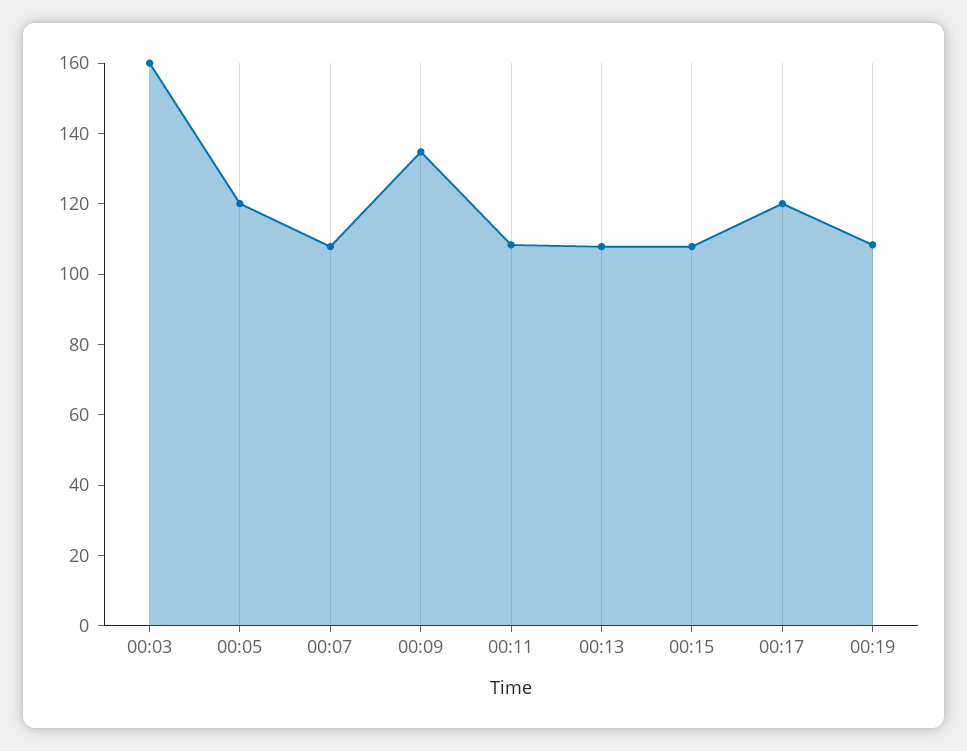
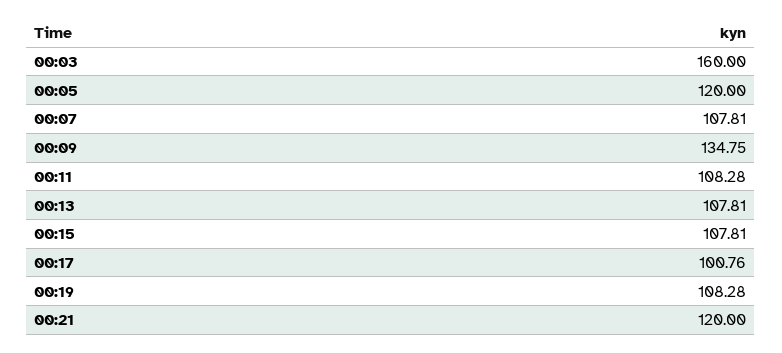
00:17: 120 -> 100.76
00:21: none -> 120

